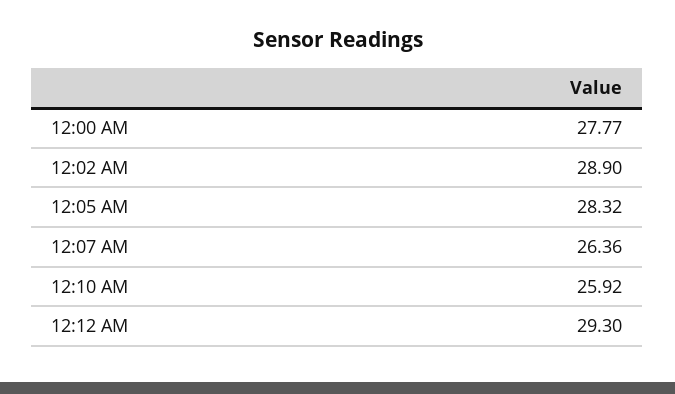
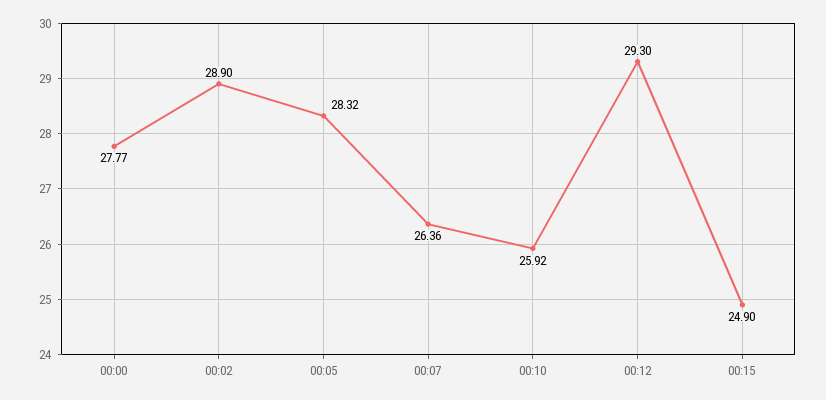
00:15: none -> 24.9

